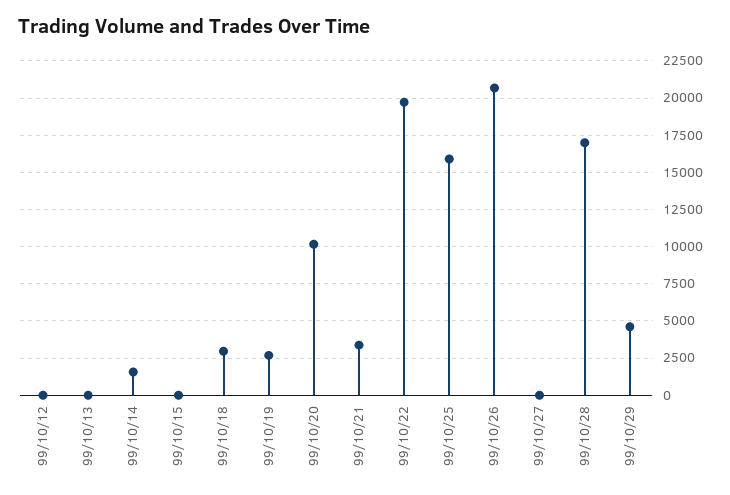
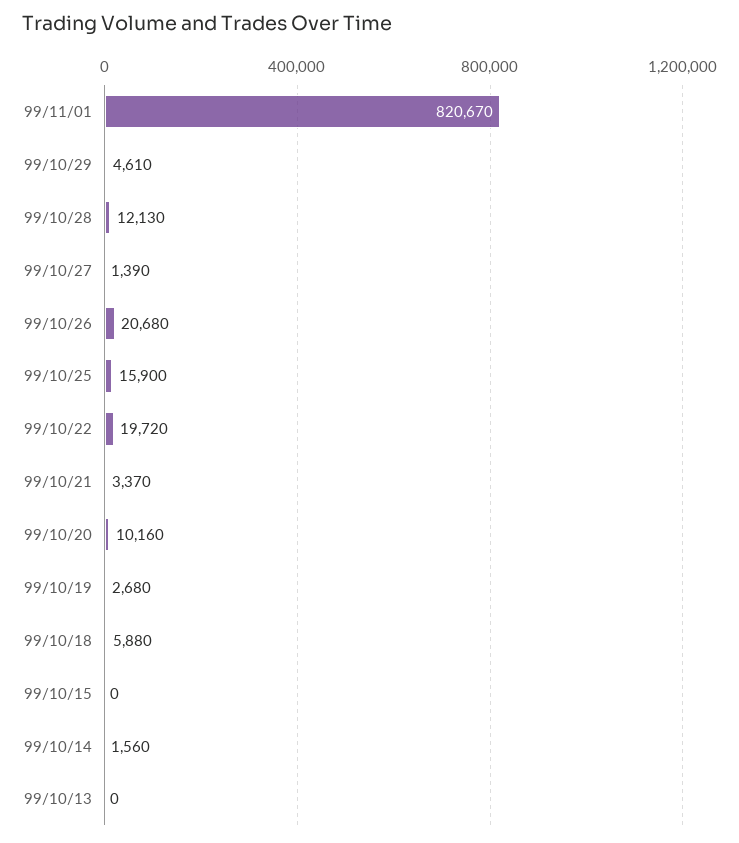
99/10/12: 0 -> none
99/10/18: 3000 -> 5880
99/10/27: 0 -> 1390
99/10/28: 17000 -> 12130
99/11/01: none -> 820670

